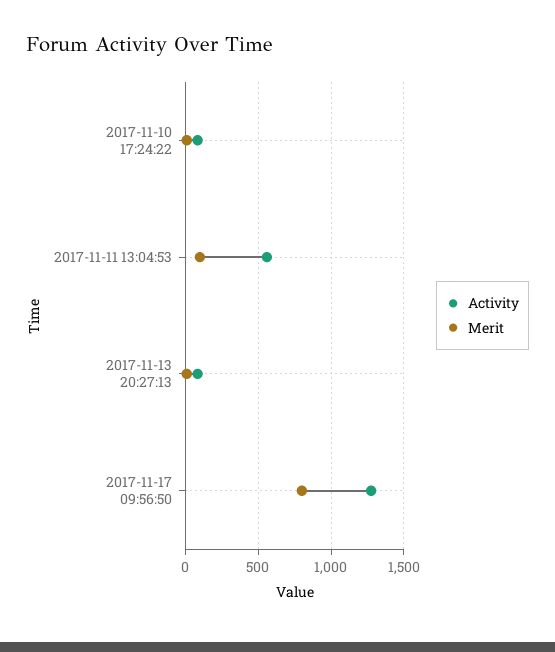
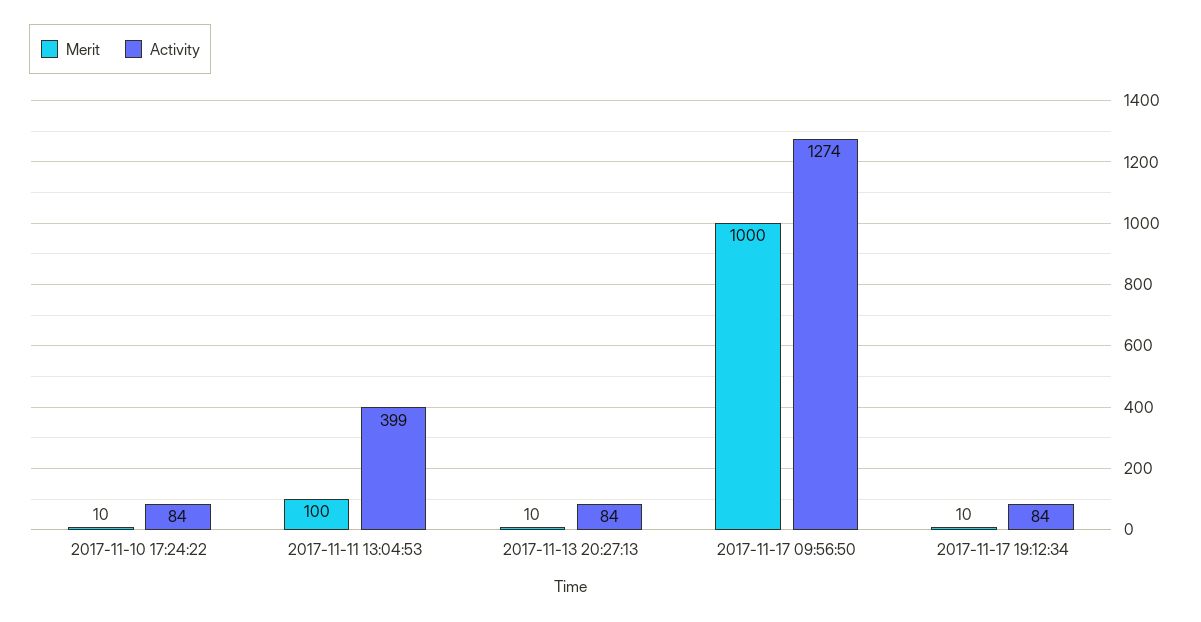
Activity, 2017-11-11 13:04:53: 550 -> 399
Merit, 2017-11-17 09:56:50: 800 -> 1000
Merit, 2017-11-17 19:12:34: none -> 10
Activity, 2017-11-17 19:12:34: none -> 84

